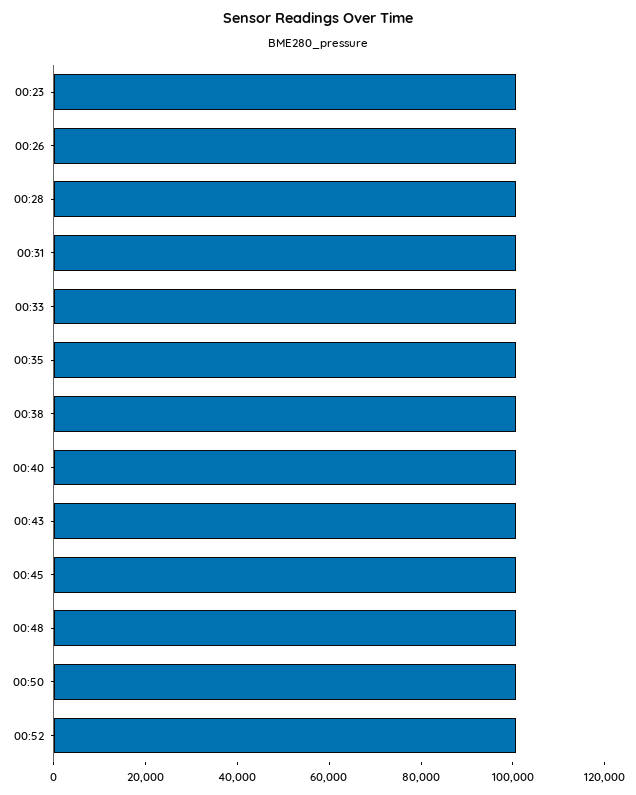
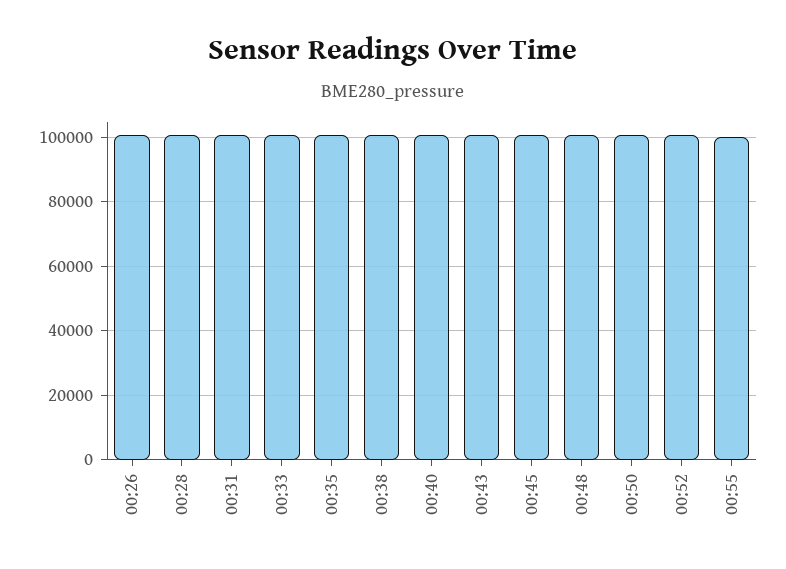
00:23: 100000 -> none
00:55: none -> 100000

